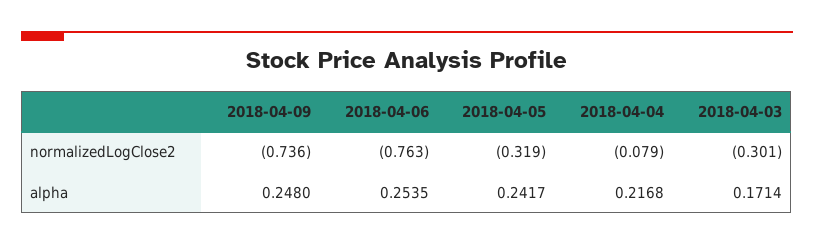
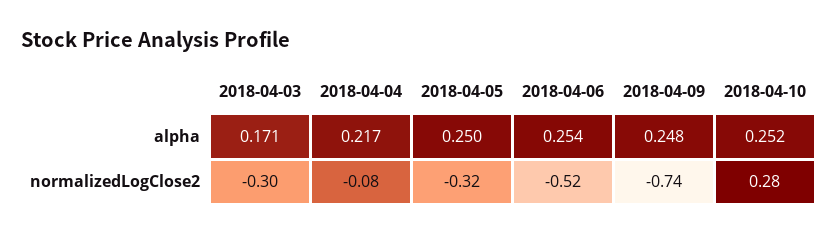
2018-04-06, normalizedLogClose2: -0.763 -> -0.52
2018-04-05, alpha: 0.2417 -> 0.25
2018-04-10, alpha: none -> 0.252
2018-04-10, normalizedLogClose2: none -> 0.28

